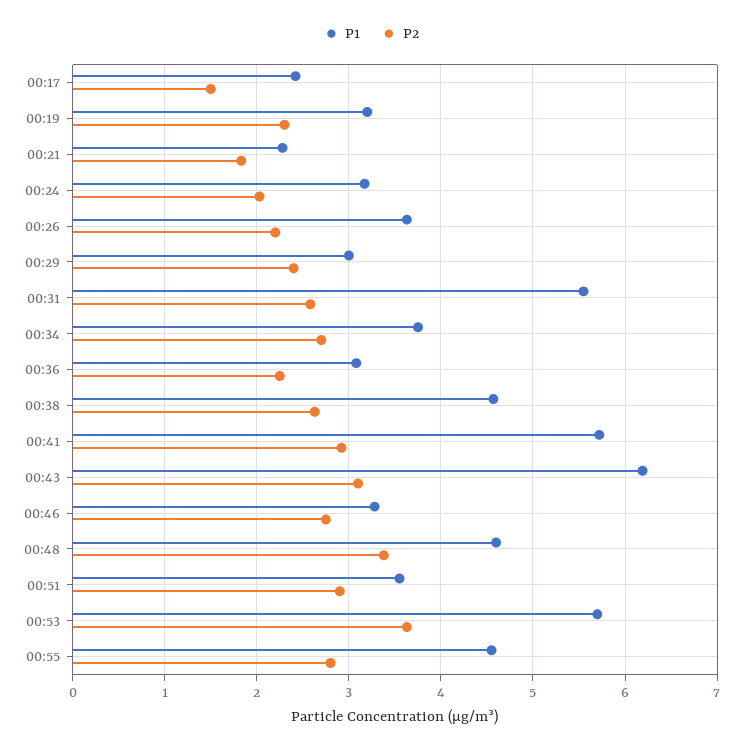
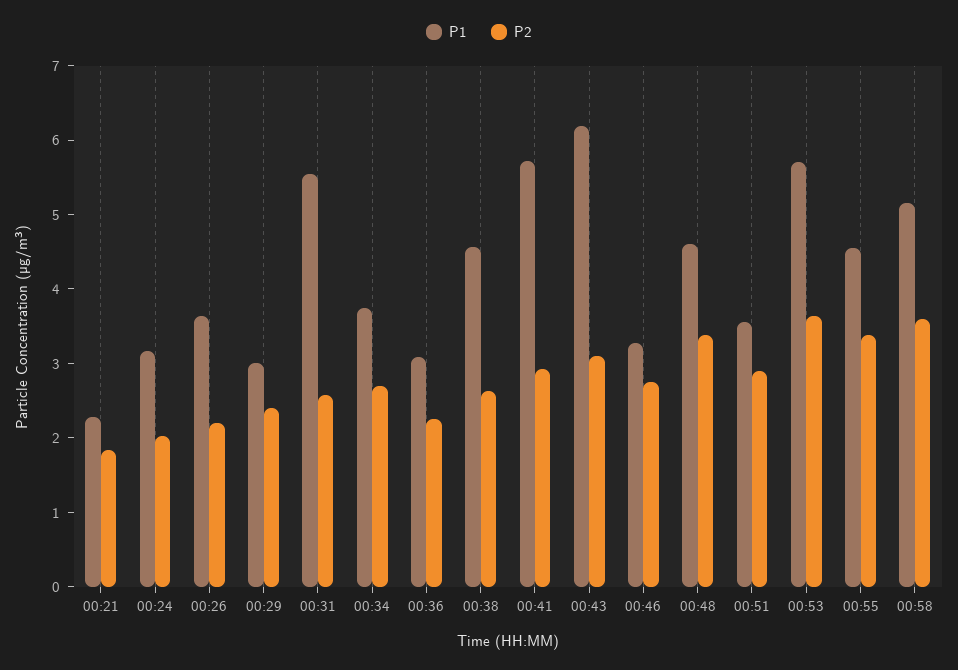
P1, 00:17: 2.4 -> none
P2, 00:17: 1.5 -> none
P1, 00:19: 3.2 -> none
P2, 00:19: 2.3 -> none
P2, 00:55: 2.8 -> 3.4
P1, 00:58: none -> 5.2
P2, 00:58: none -> 3.6

